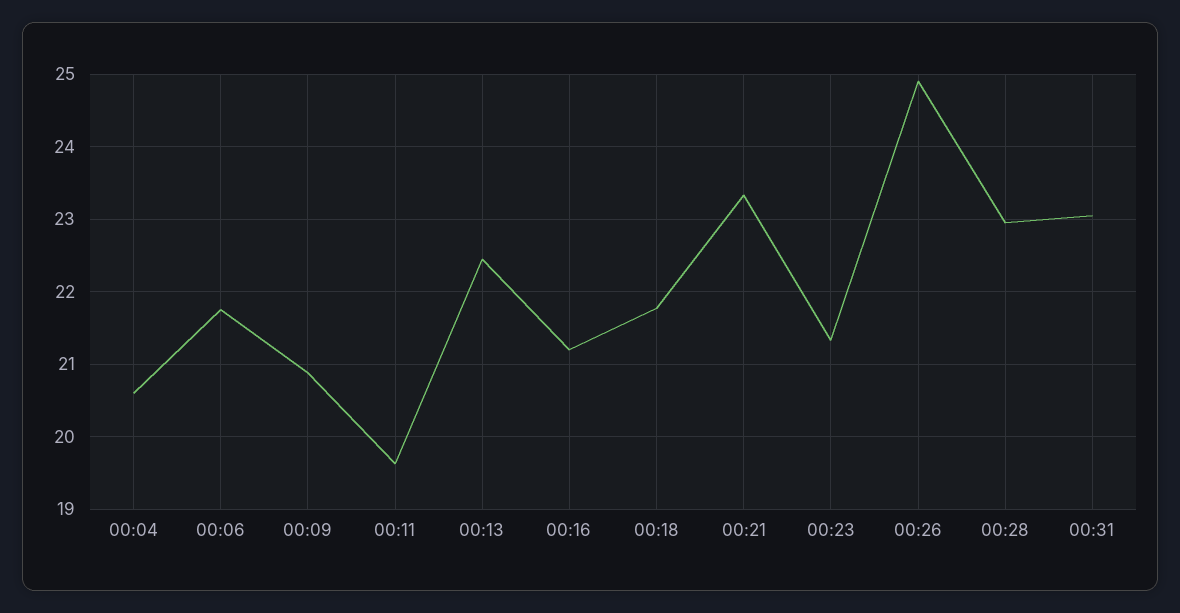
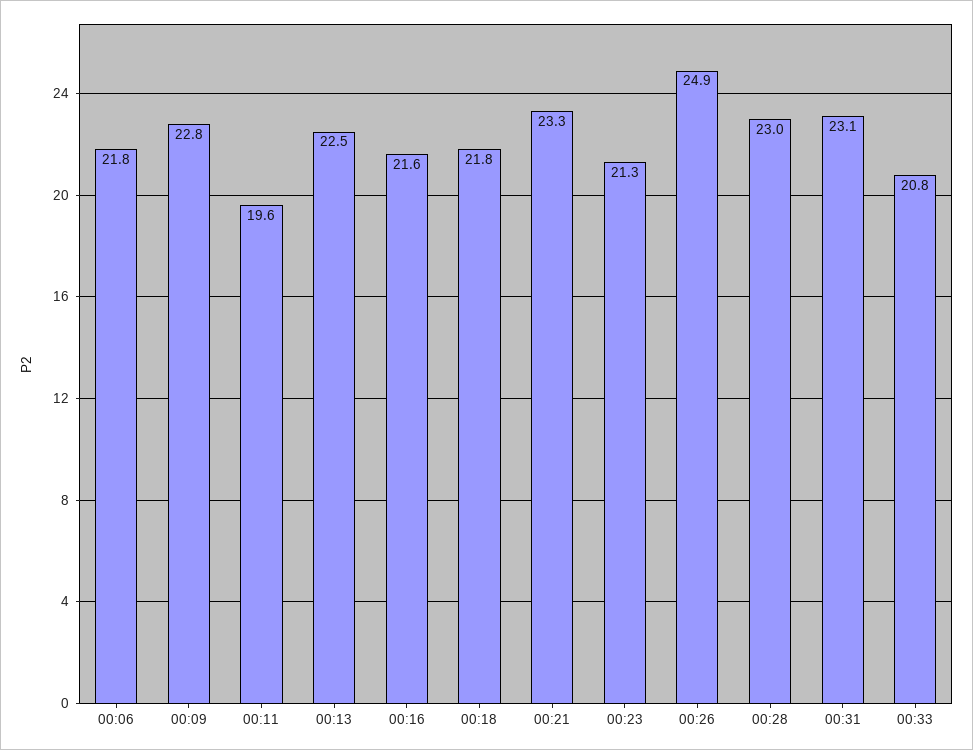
00:04: 20.6 -> none
00:09: 20.9 -> 22.8
00:16: 21.2 -> 21.6
00:33: none -> 20.8

